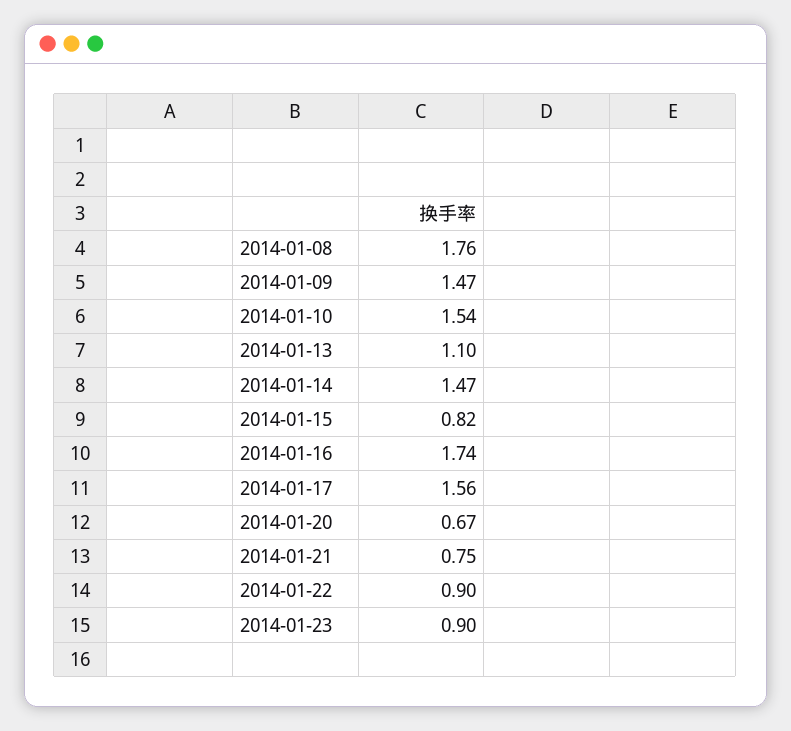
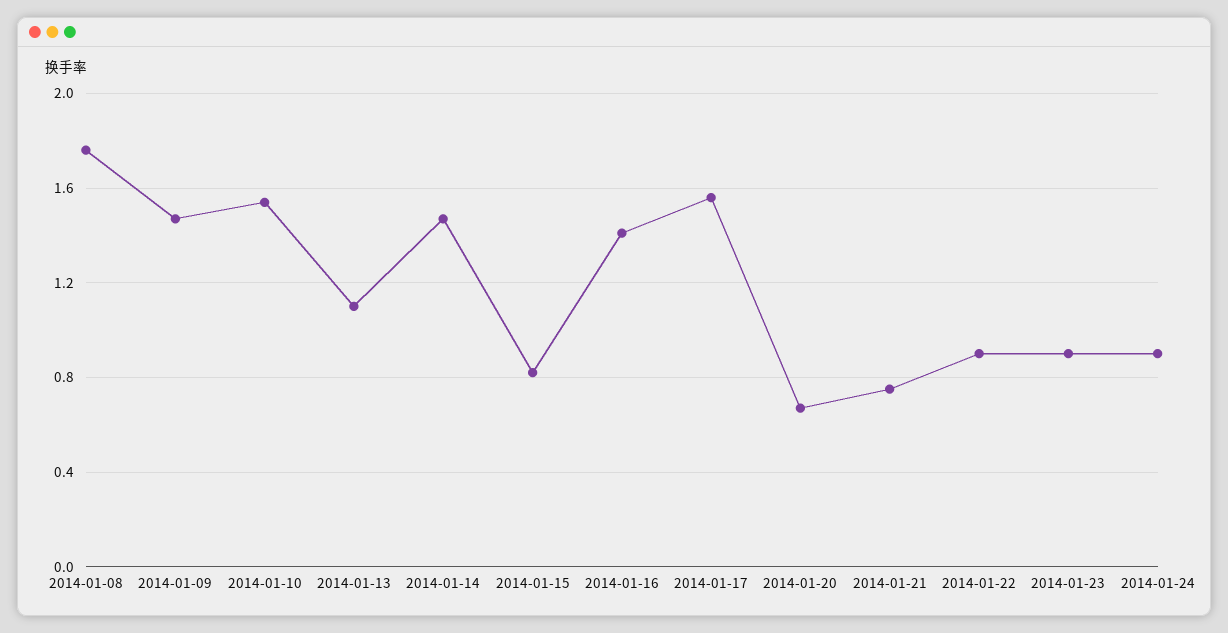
2014-01-16: 1.74 -> 1.4
2014-01-24: none -> 0.9

